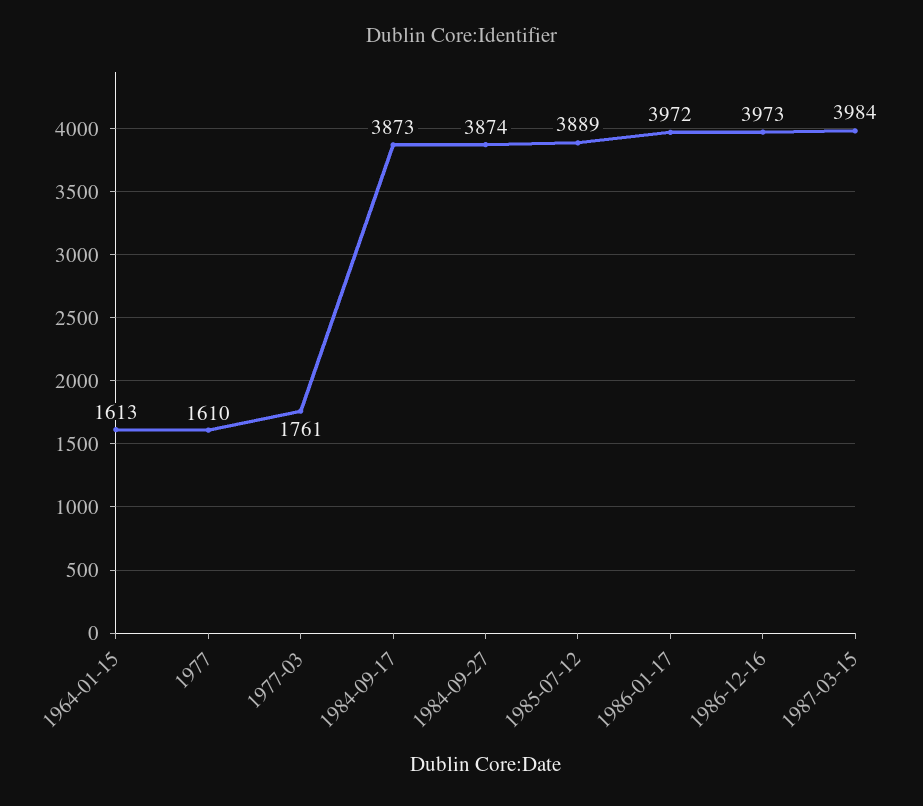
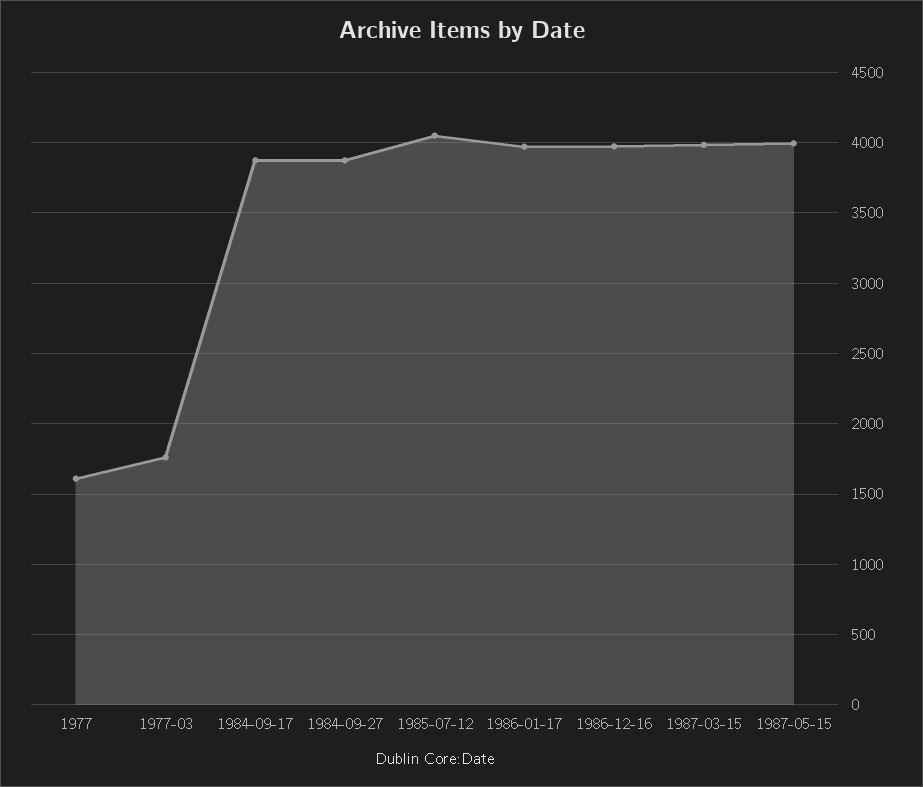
1964-01-15: 1613 -> none
1985-07-12: 3889 -> 4050
1987-05-15: none -> 4000

